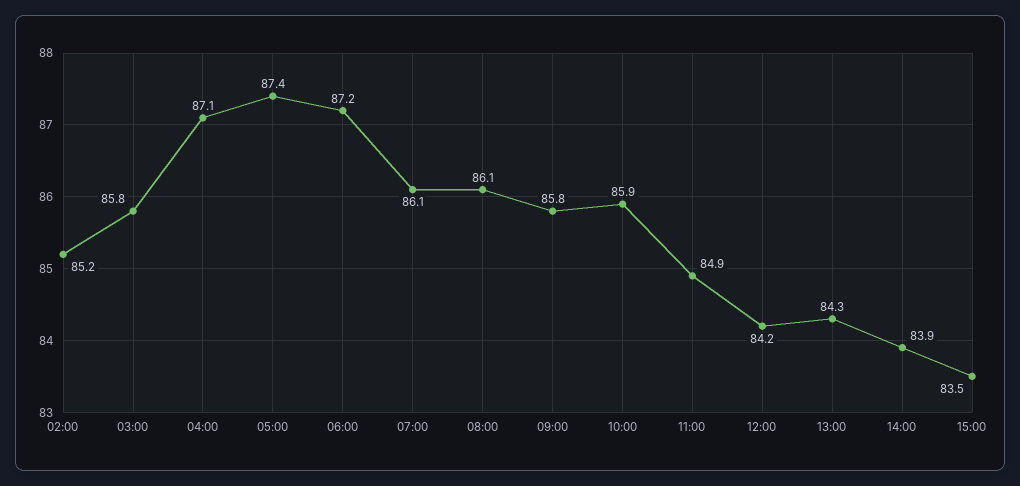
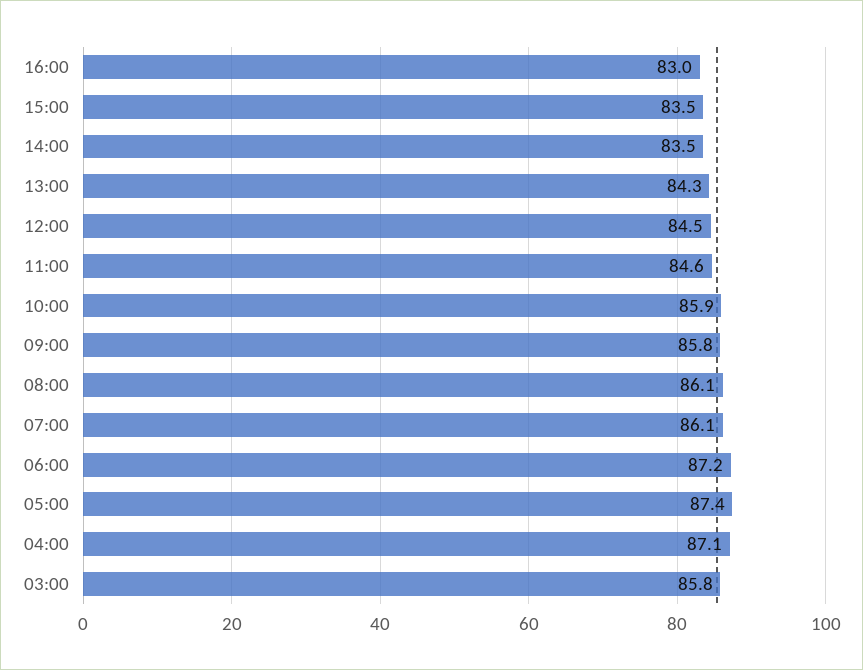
02:00: 85.2 -> none
11:00: 84.9 -> 84.6
12:00: 84.2 -> 84.5
14:00: 83.9 -> 83.5
16:00: none -> 83

